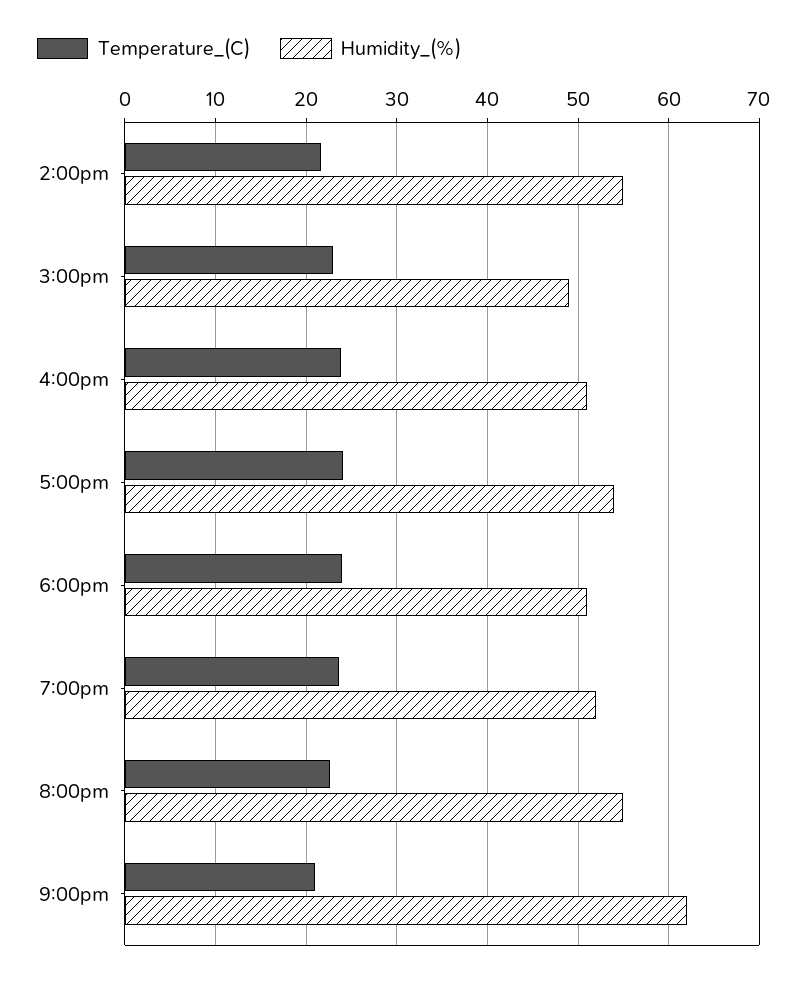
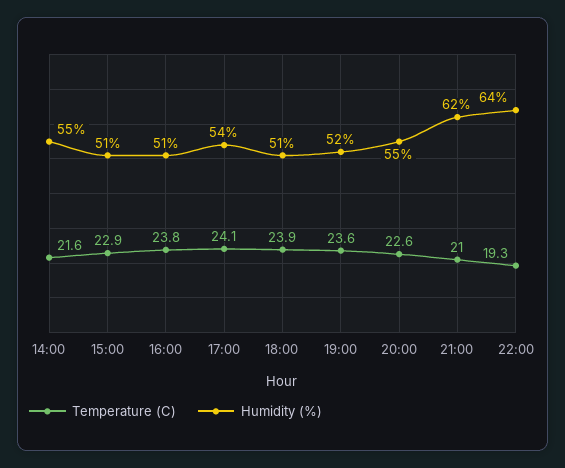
Humidity_(%), 3:00pm: 49 -> 51
Temperature_(C), 22:00: none -> 19.3
Humidity_(%), 22:00: none -> 64

